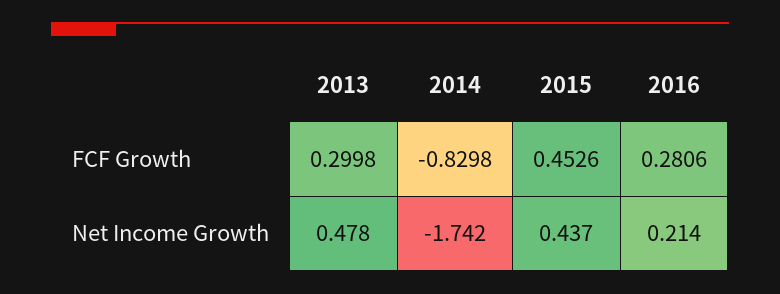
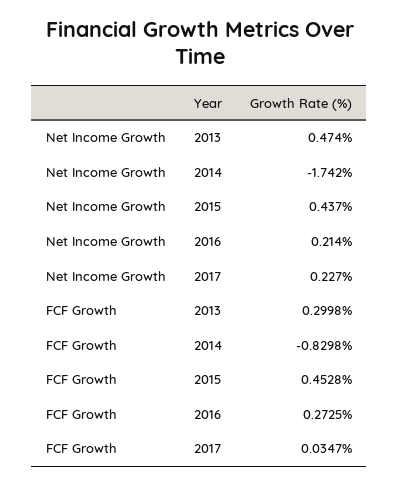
2015, FCF Growth: 0.4526 -> 0.4528
2016, FCF Growth: 0.2806 -> 0.2725
2013, Net Income Growth: 0.478 -> 0.474
2017, Net Income Growth: none -> 0.227
2017, FCF Growth: none -> 0.0347

